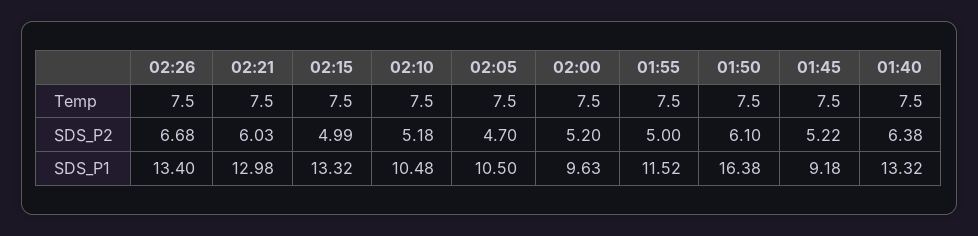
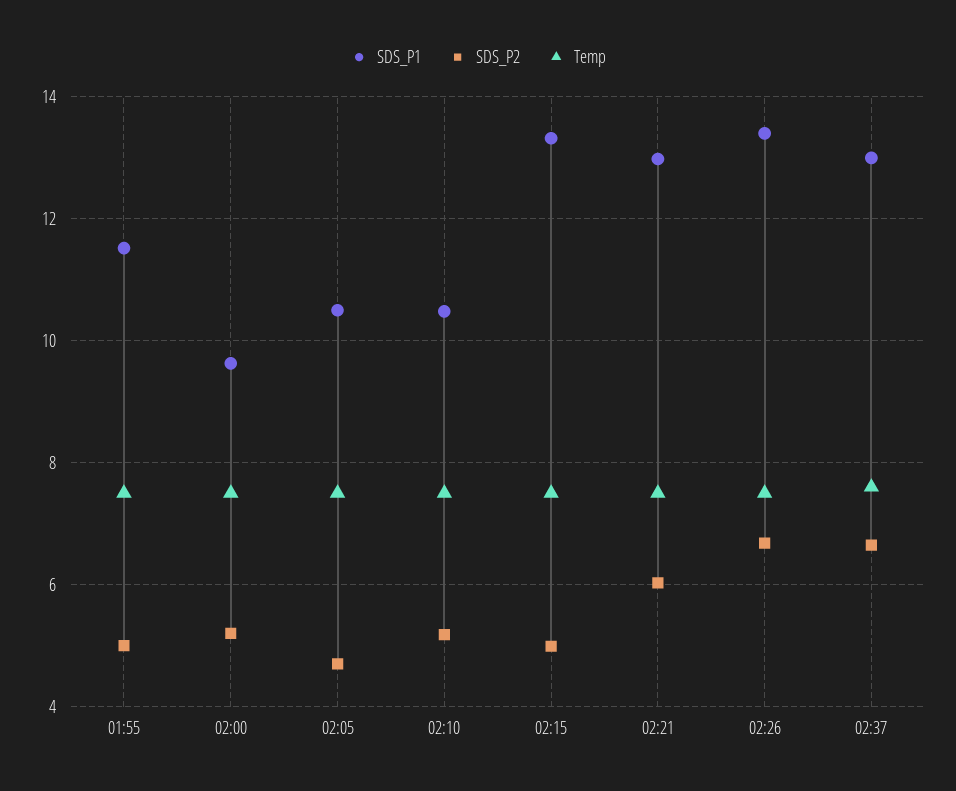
Temp, 01:50: 7.5 -> none
Temp, 01:45: 7.5 -> none
Temp, 01:40: 7.5 -> none
SDS_P2, 01:50: 6.1 -> none
SDS_P2, 01:45: 5.22 -> none
SDS_P2, 01:40: 6.38 -> none
SDS_P1, 01:50: 16.38 -> none
SDS_P1, 01:45: 9.18 -> none
SDS_P1, 01:40: 13.32 -> none
SDS_P1, 02:37: none -> 13
SDS_P2, 02:37: none -> 6.6
Temp, 02:37: none -> 7.6

